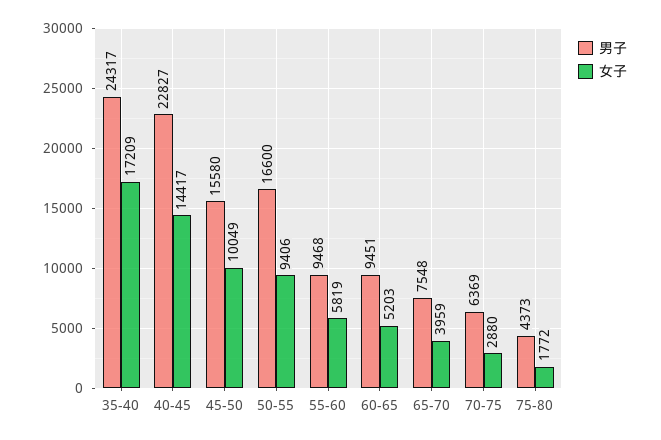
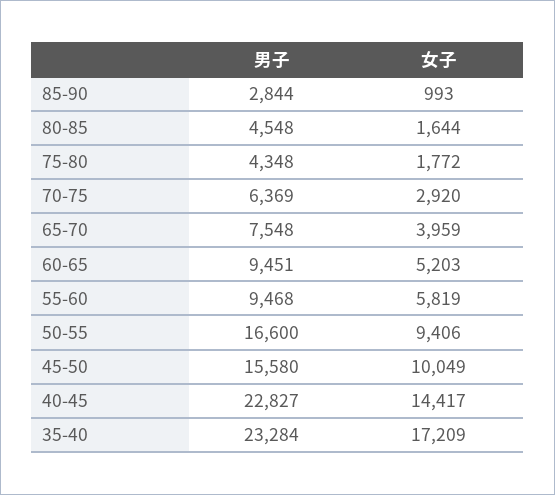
男子, 35-40: 24317 -> 23284
女子, 70-75: 2880 -> 2920
男子, 75-80: 4373 -> 4348
男子, 85-90: none -> 2844
女子, 85-90: none -> 993
男子, 80-85: none -> 4548
女子, 80-85: none -> 1644

